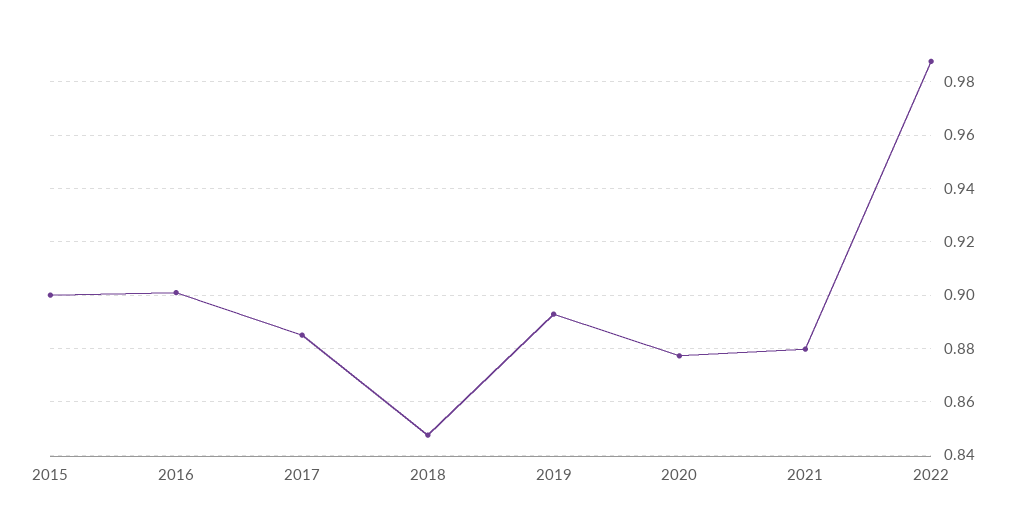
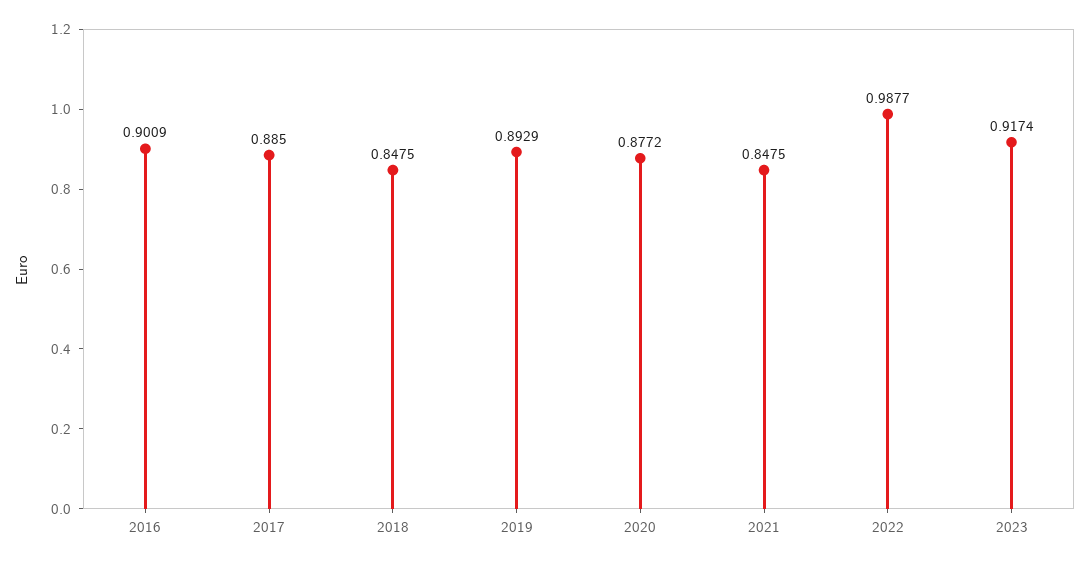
2015: 0.9 -> none
2021: 0.88 -> 0.8475
2023: none -> 0.9174

